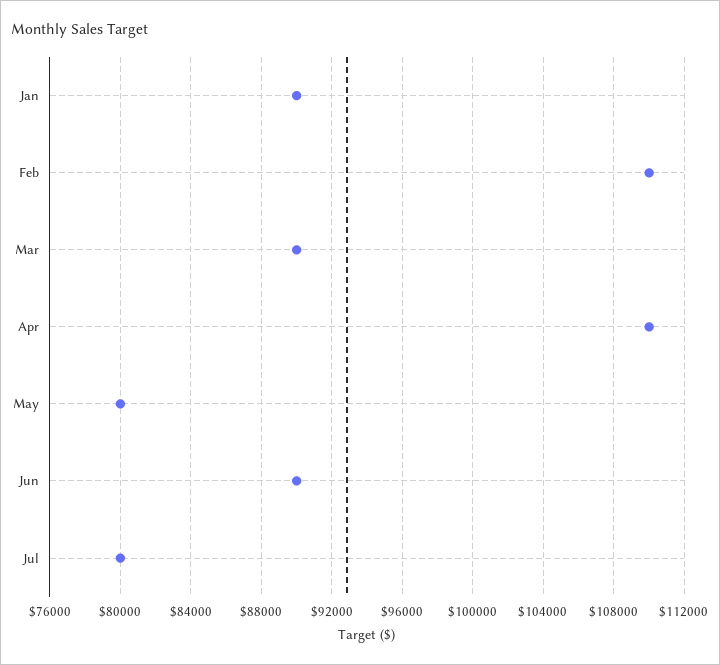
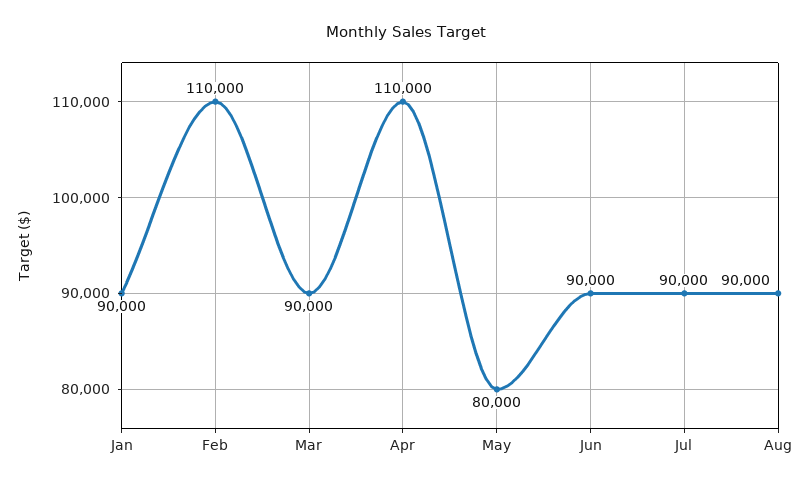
Jul: 80000 -> 90000
Aug: none -> 90000

